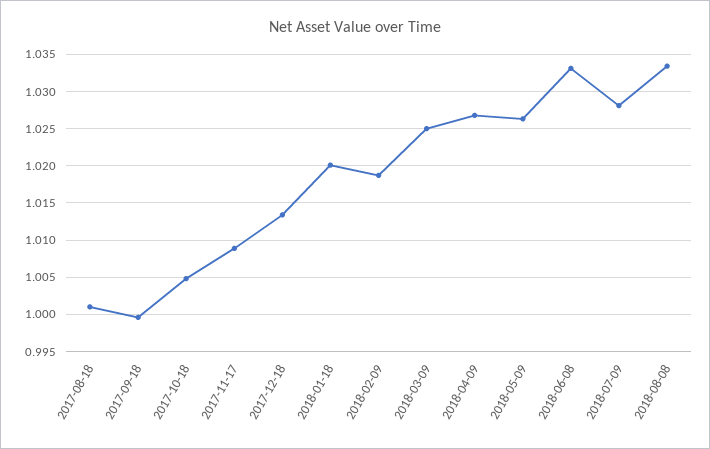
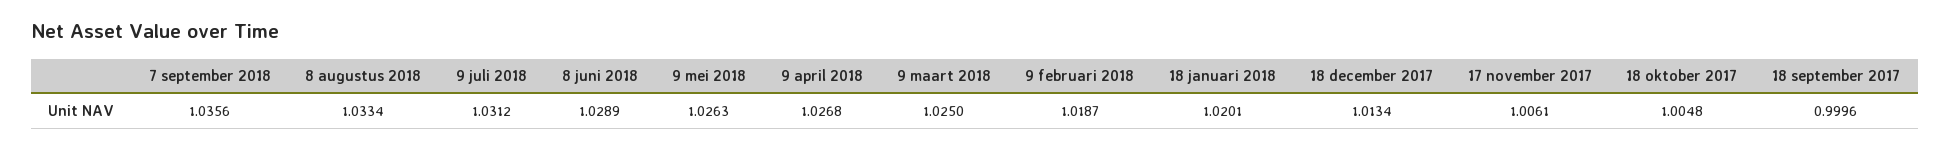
2017-08-18: 1.001 -> none
2017-11-17: 1.009 -> 1.0061
2018-06-08: 1.033 -> 1.0289
2018-07-09: 1.028 -> 1.0312
7 september 2018: none -> 1.0356

